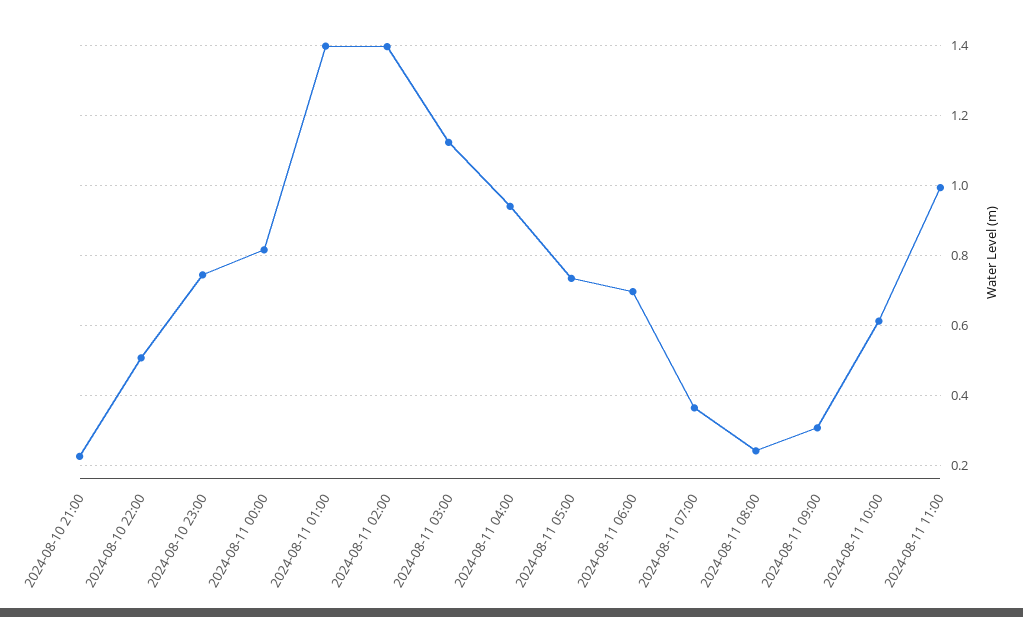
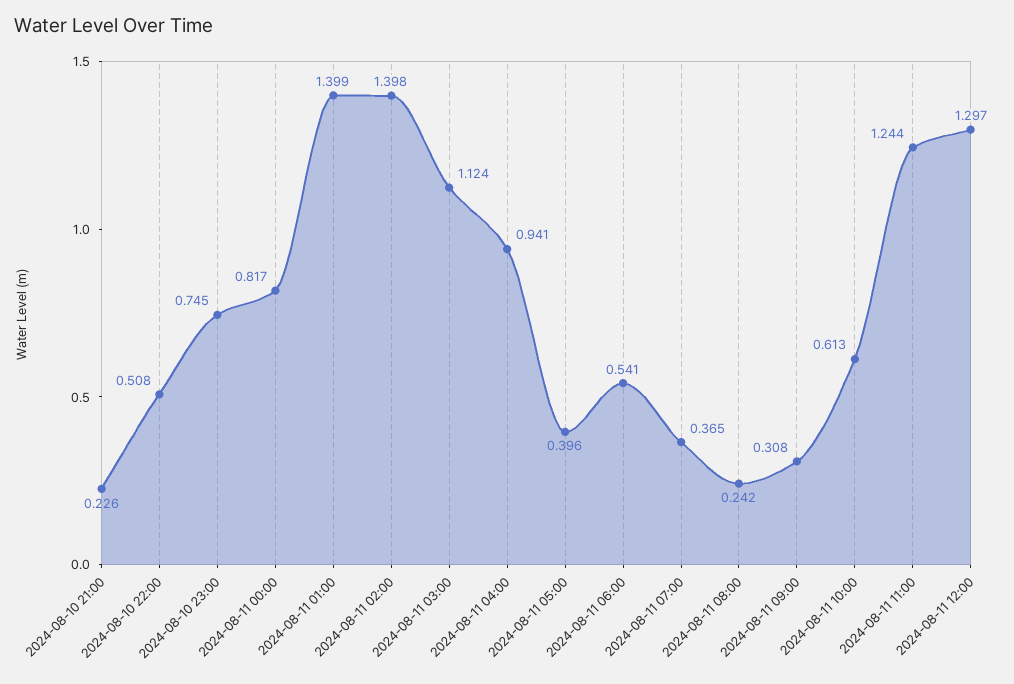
2024-08-11 05:00: 0.74 -> 0.396
2024-08-11 06:00: 0.7 -> 0.541
2024-08-11 11:00: 1 -> 1.244
2024-08-11 12:00: none -> 1.297

